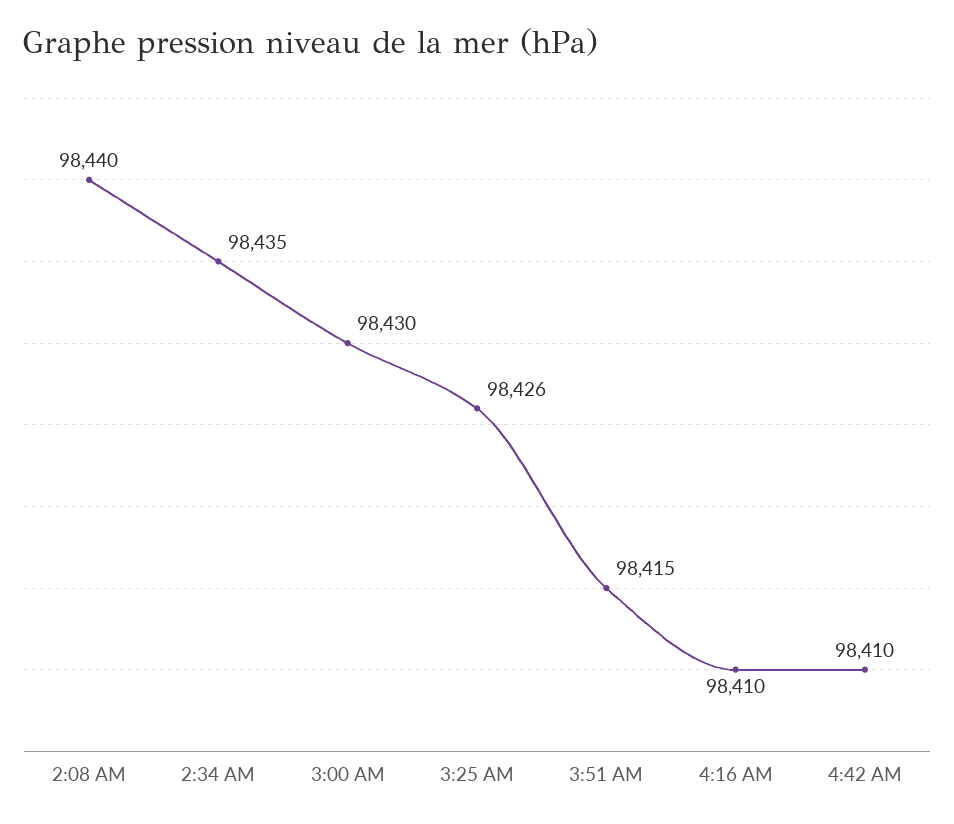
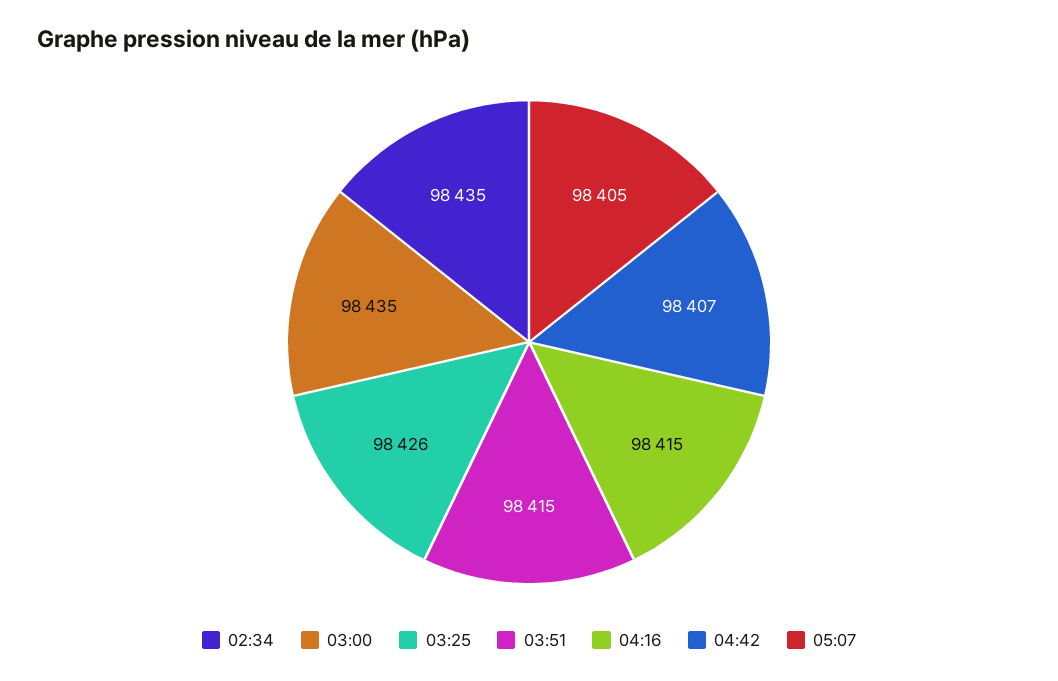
2:08 AM: 98440 -> none
3:00 AM: 98430 -> 98435
4:16 AM: 98410 -> 98415
4:42 AM: 98410 -> 98407
05:07: none -> 98405

